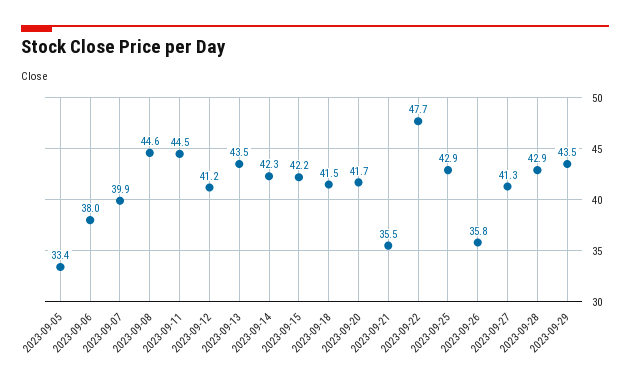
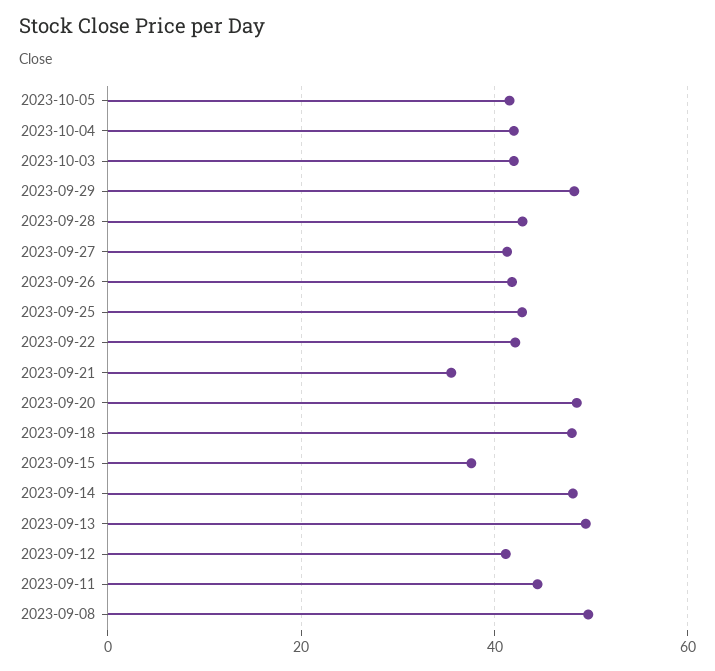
2023-09-05: 33.4 -> none
2023-09-06: 38 -> none
2023-09-07: 39.9 -> none
2023-09-08: 44.6 -> 50
2023-09-13: 43.5 -> 50
2023-09-14: 42.3 -> 48
2023-09-15: 42.2 -> 38
2023-09-18: 41.5 -> 48
2023-09-20: 41.7 -> 48
2023-09-22: 47.7 -> 42
2023-09-26: 35.8 -> 42
2023-09-29: 43.5 -> 48
2023-10-05: none -> 42
2023-10-04: none -> 42
2023-10-03: none -> 42

